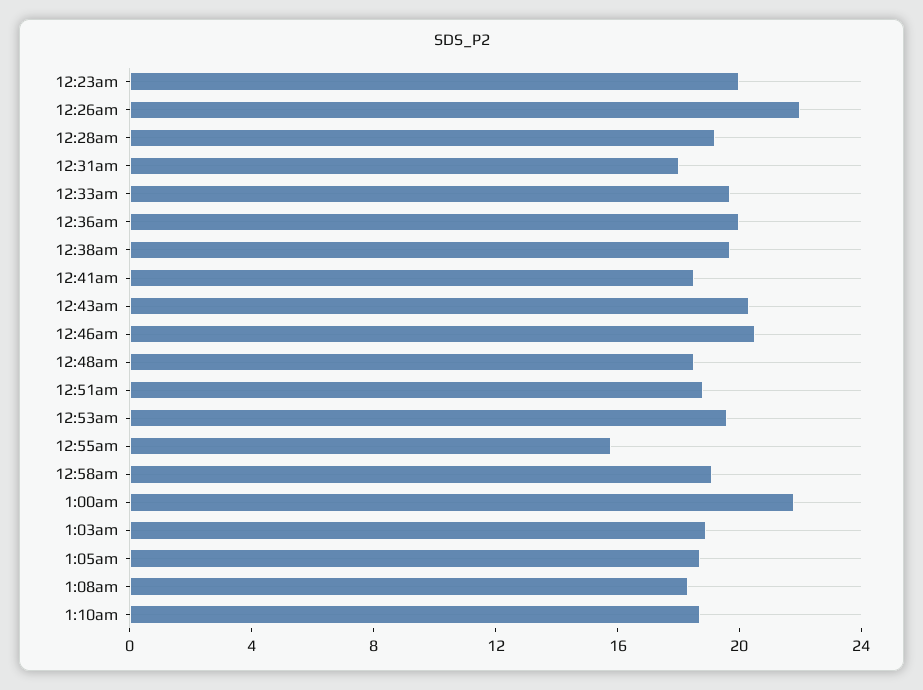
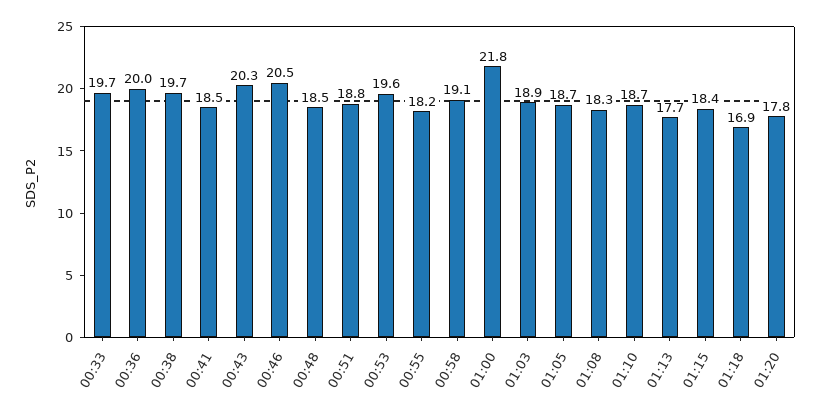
12:23am: 20 -> none
12:26am: 22 -> none
12:28am: 19 -> none
12:31am: 18 -> none
12:55am: 16 -> 18.2
01:13: none -> 17.7
01:15: none -> 18.4
01:18: none -> 16.9
01:20: none -> 17.8

